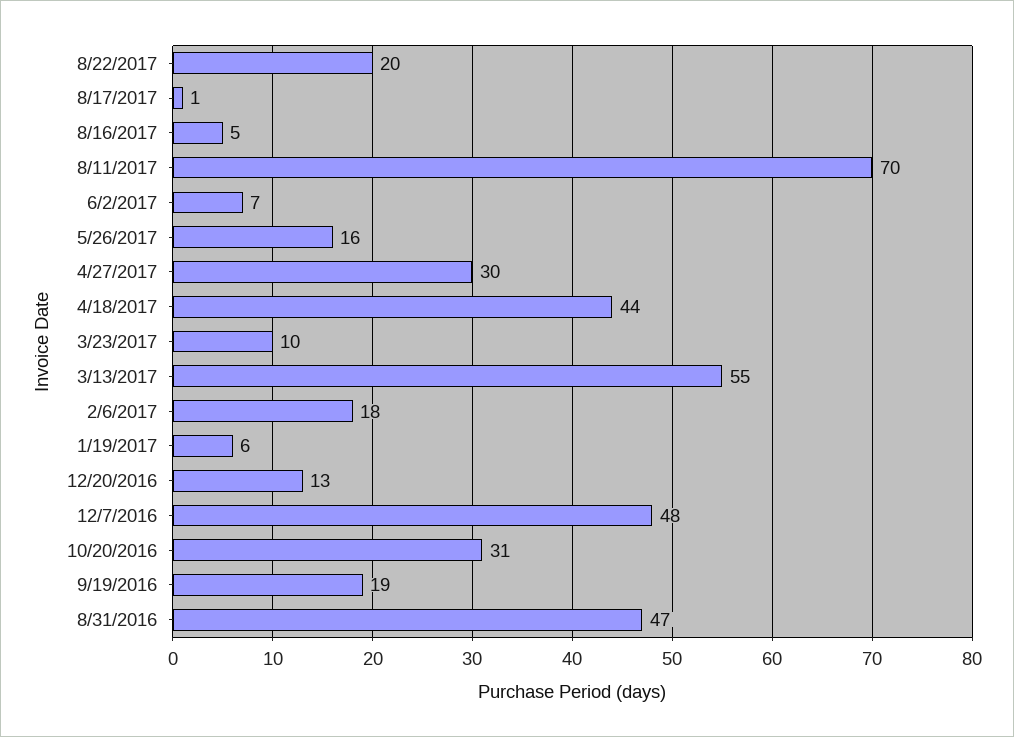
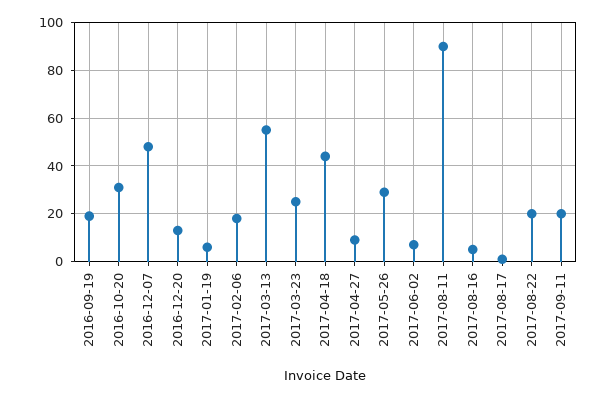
8/11/2017: 70 -> 90
5/26/2017: 16 -> 30
4/27/2017: 30 -> 10
3/23/2017: 10 -> 25
8/31/2016: 47 -> none
2017-09-11: none -> 20

